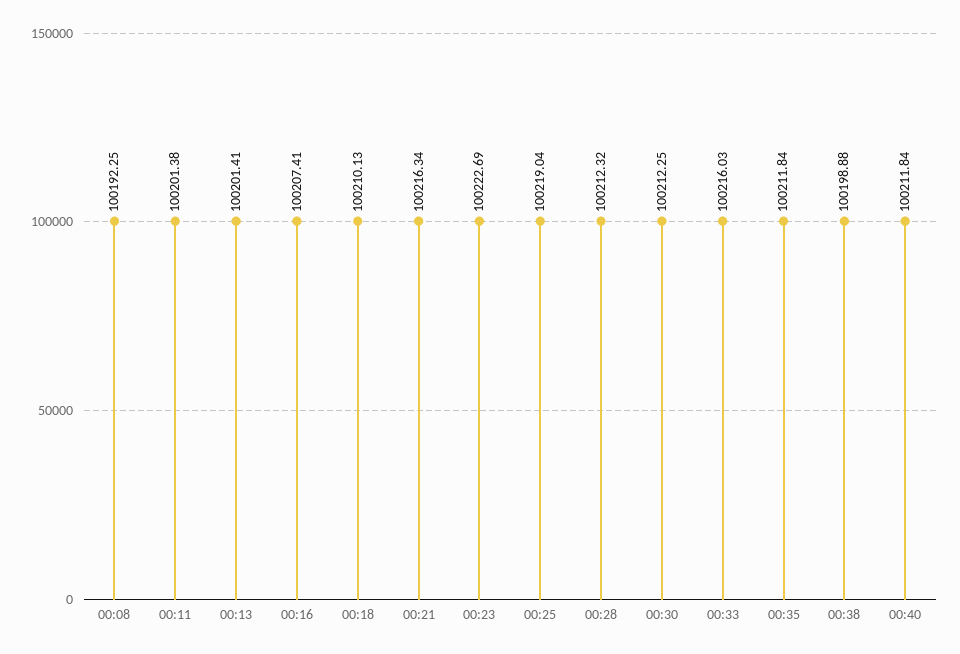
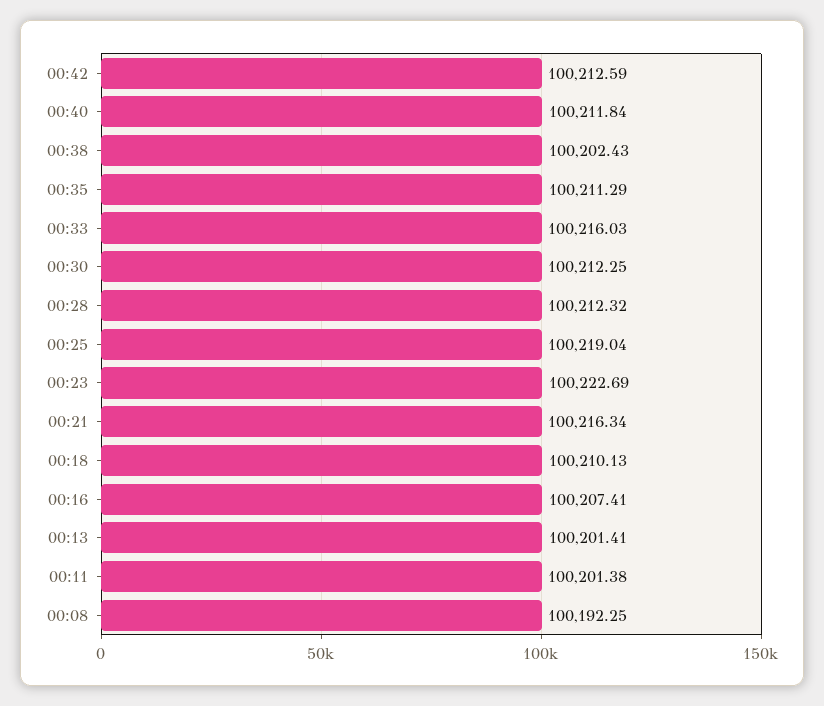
00:35: 100211.84 -> 100211.29
00:38: 100198.88 -> 100202.43
00:42: none -> 100212.59

